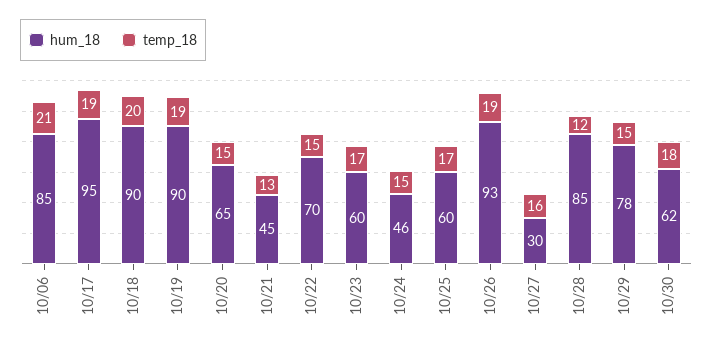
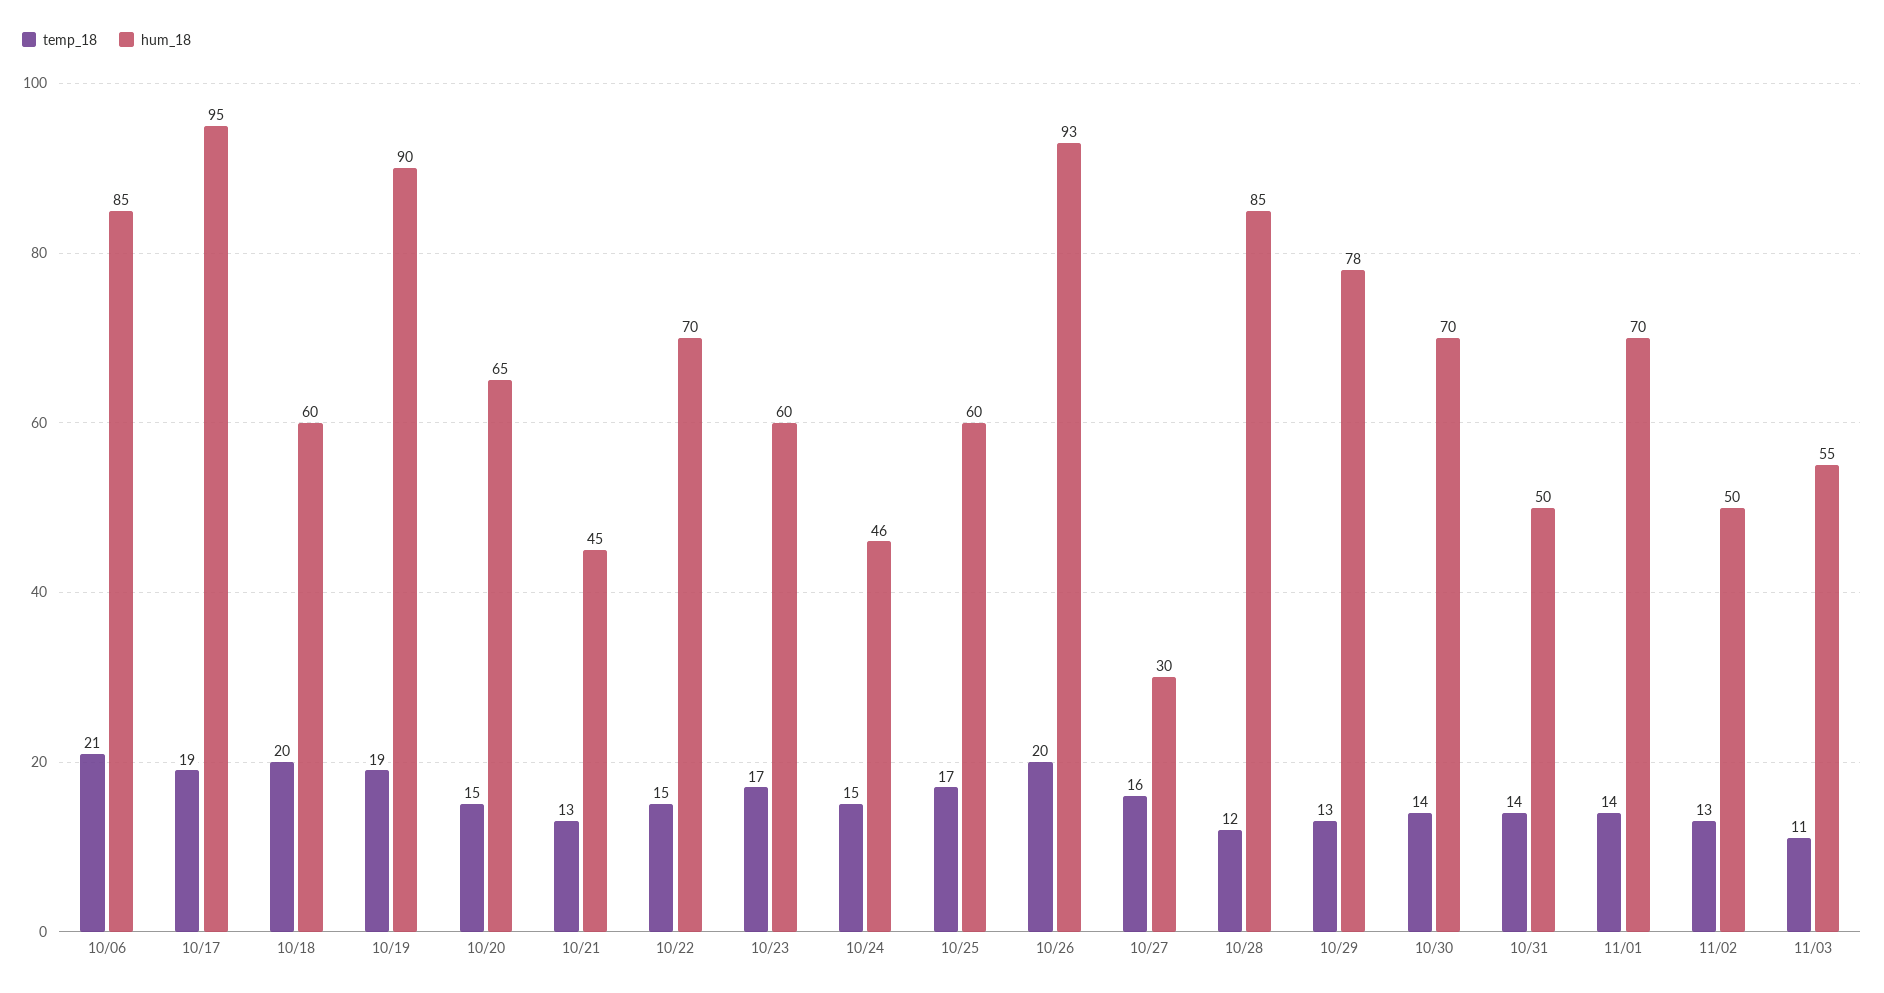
hum_18, 10/18: 90 -> 60
temp_18, 10/26: 19 -> 20
temp_18, 10/29: 15 -> 13
hum_18, 10/30: 62 -> 70
temp_18, 10/30: 18 -> 14
temp_18, 10/31: none -> 14
hum_18, 10/31: none -> 50
temp_18, 11/01: none -> 14
hum_18, 11/01: none -> 70
temp_18, 11/02: none -> 13
hum_18, 11/02: none -> 50
temp_18, 11/03: none -> 11
hum_18, 11/03: none -> 55

